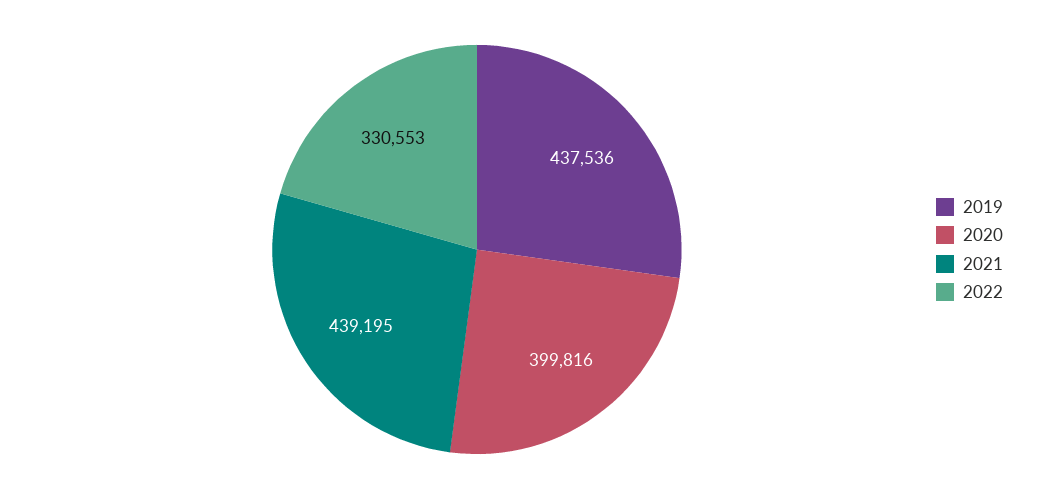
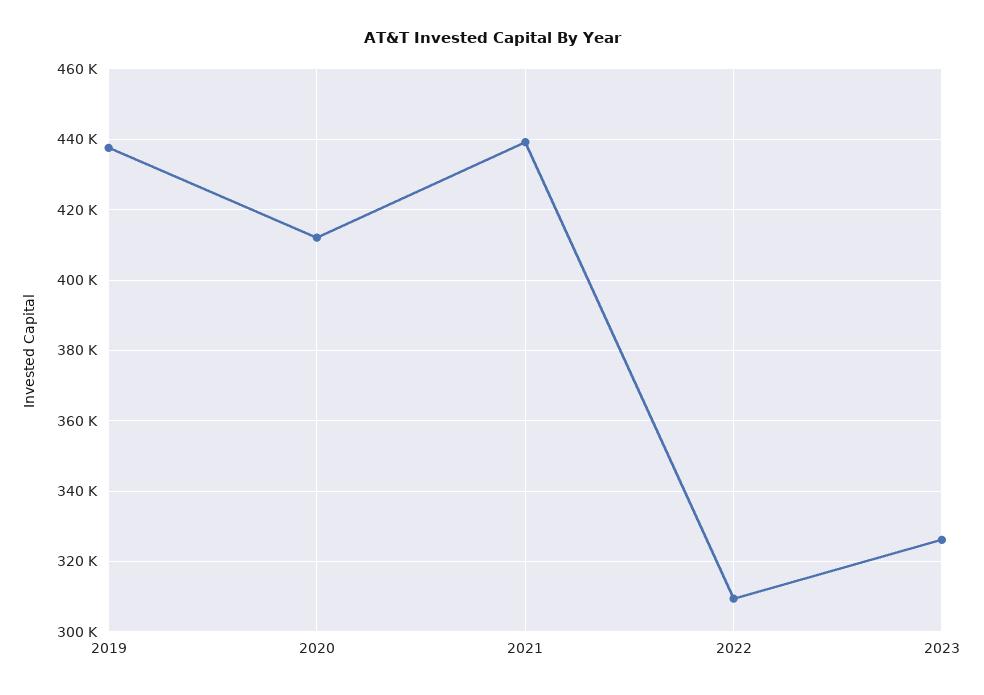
2020: 399816 -> 412000
2022: 330553 -> 310000
2023: none -> 326000

